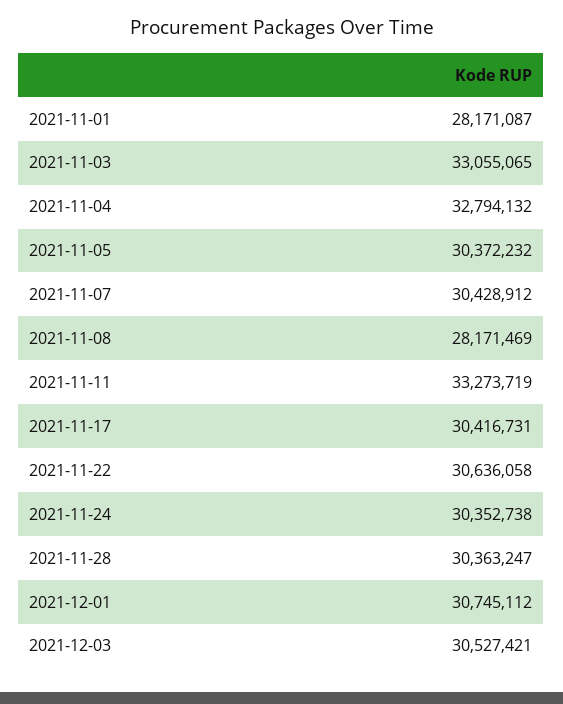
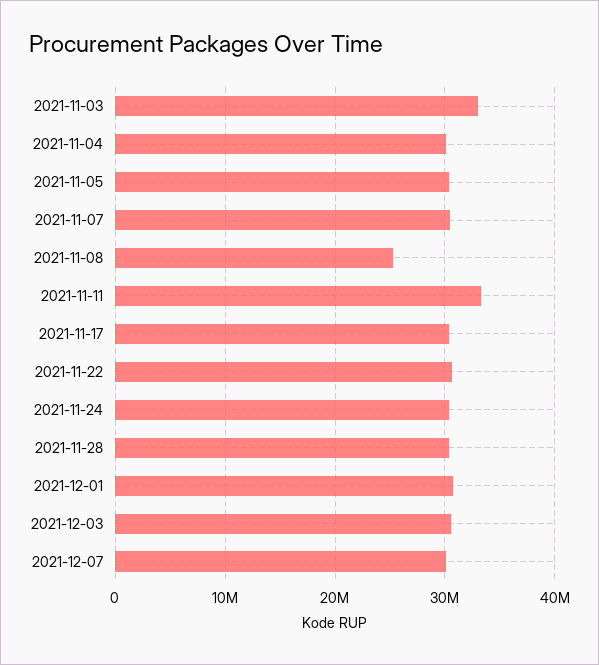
2021-11-01: 28171087 -> none
2021-11-04: 32794132 -> 30000000
2021-11-08: 28171469 -> 25000000
2021-12-07: none -> 30000000

